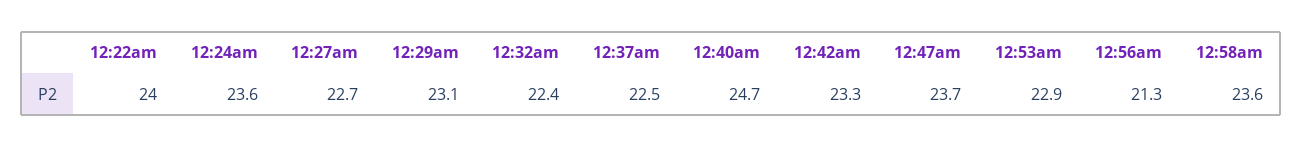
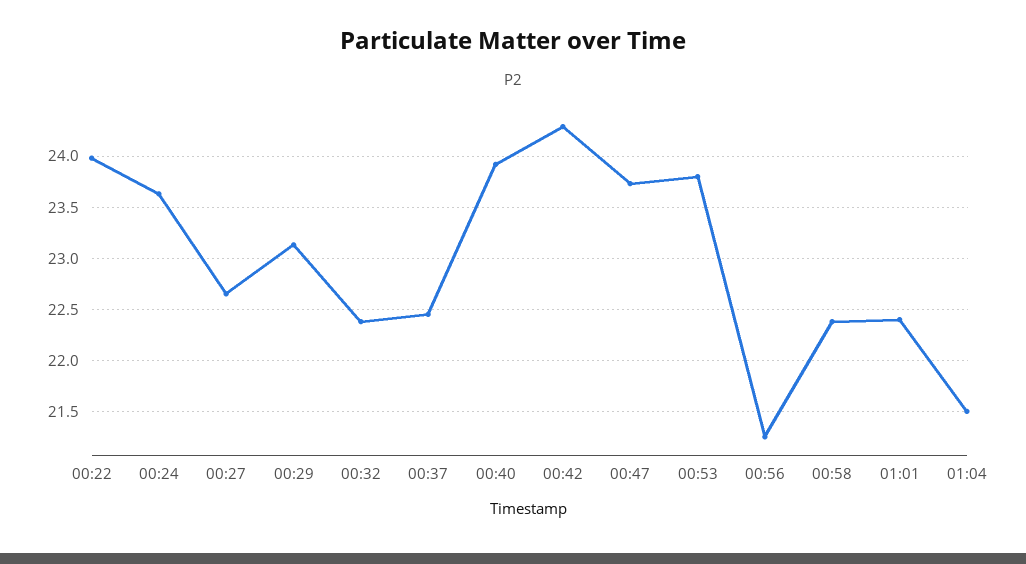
12:40am: 24.7 -> 23.9
12:42am: 23.3 -> 24.3
12:53am: 22.9 -> 23.8
12:58am: 23.6 -> 22.4
01:01: none -> 22.4
01:04: none -> 21.5

